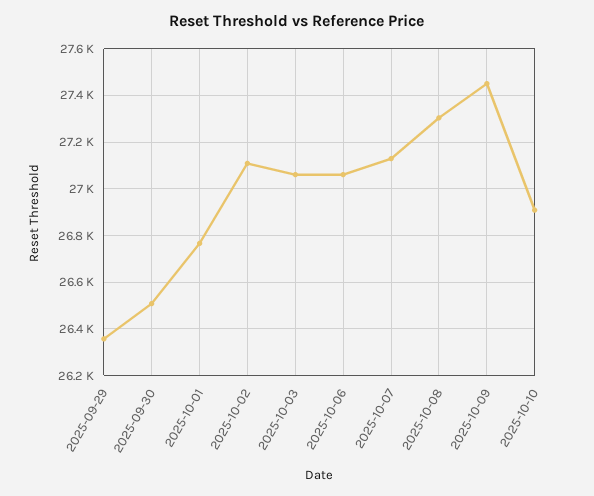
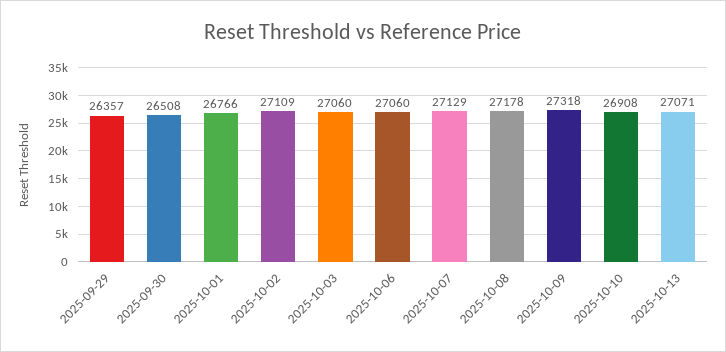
2025-10-08: 27300 -> 27178
2025-10-09: 27450 -> 27318
2025-10-13: none -> 27071

